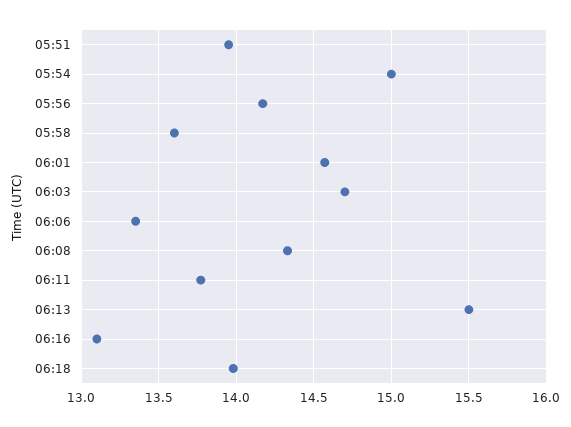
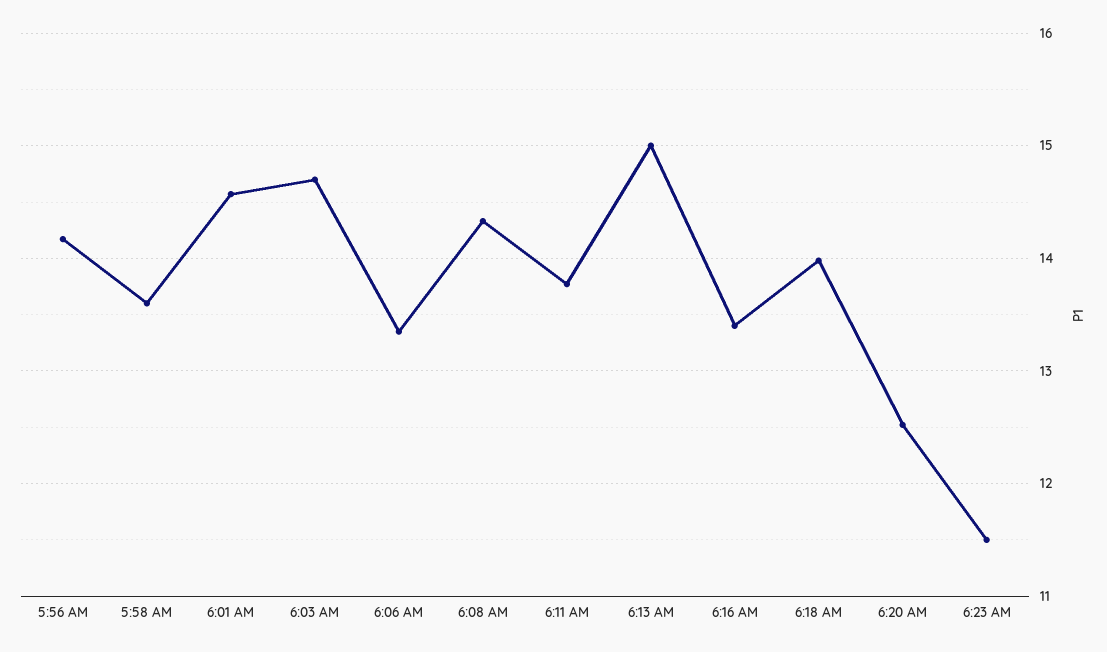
05:51: 13.95 -> none
05:54: 15 -> none
06:13: 15.5 -> 15
06:16: 13.1 -> 13.4
6:20 AM: none -> 12.5
6:23 AM: none -> 11.5

